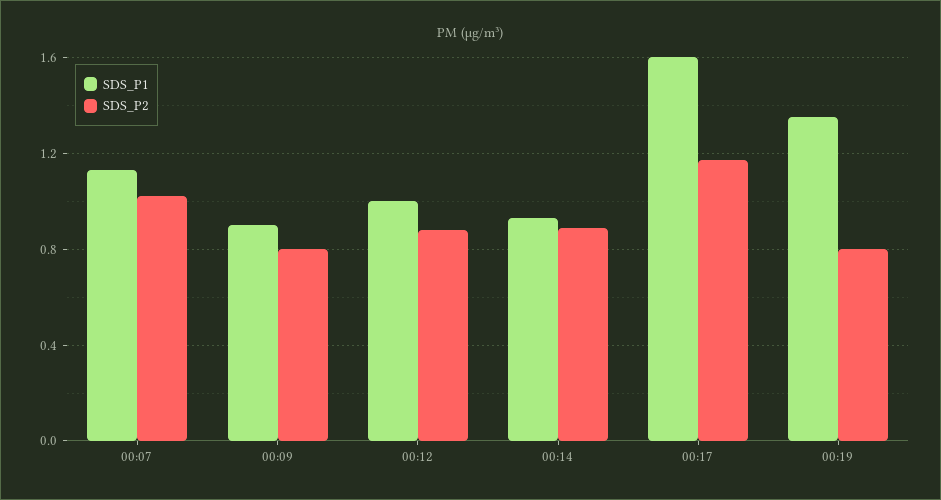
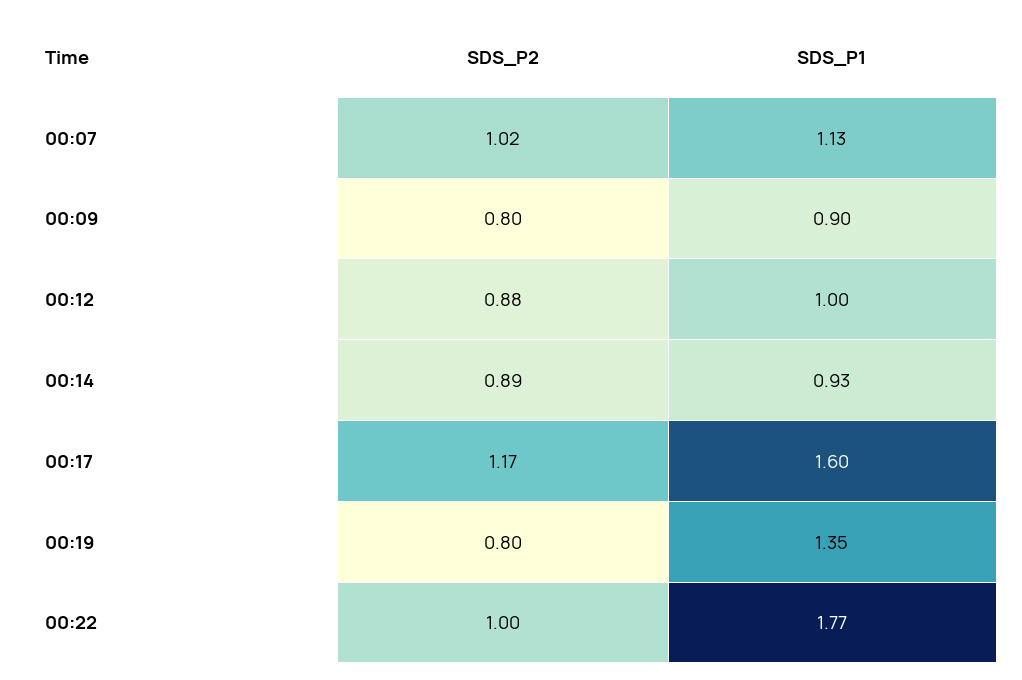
SDS_P2, 00:22: none -> 1
SDS_P1, 00:22: none -> 1.77

